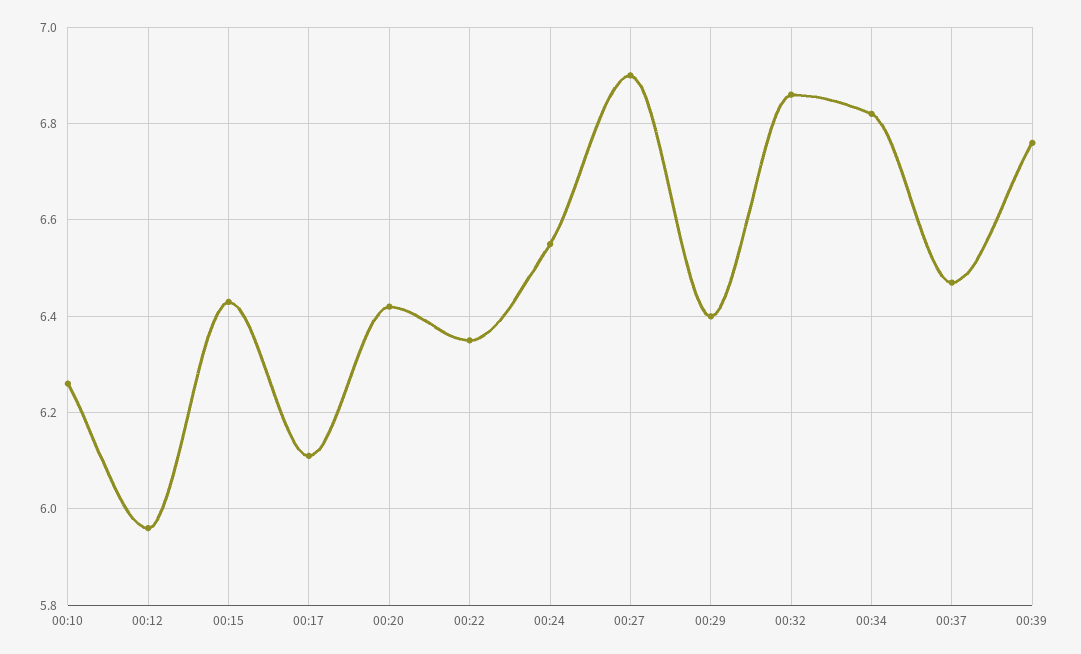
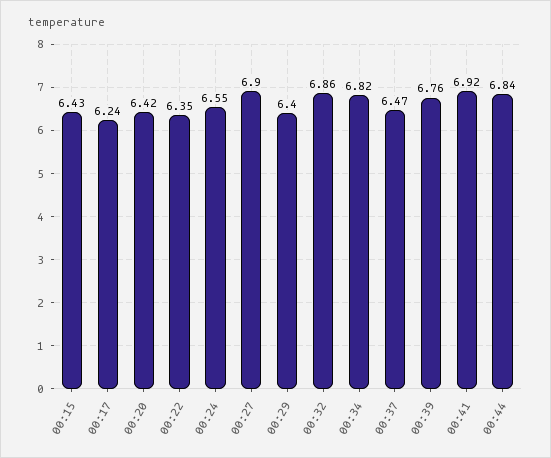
00:10: 6.25 -> none
00:12: 5.95 -> none
00:17: 6.1 -> 6.24
00:41: none -> 6.92
00:44: none -> 6.84

